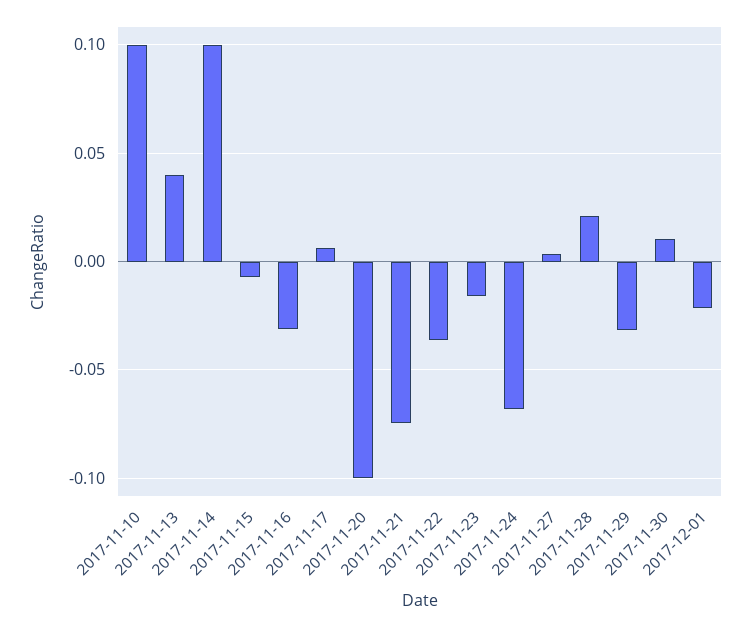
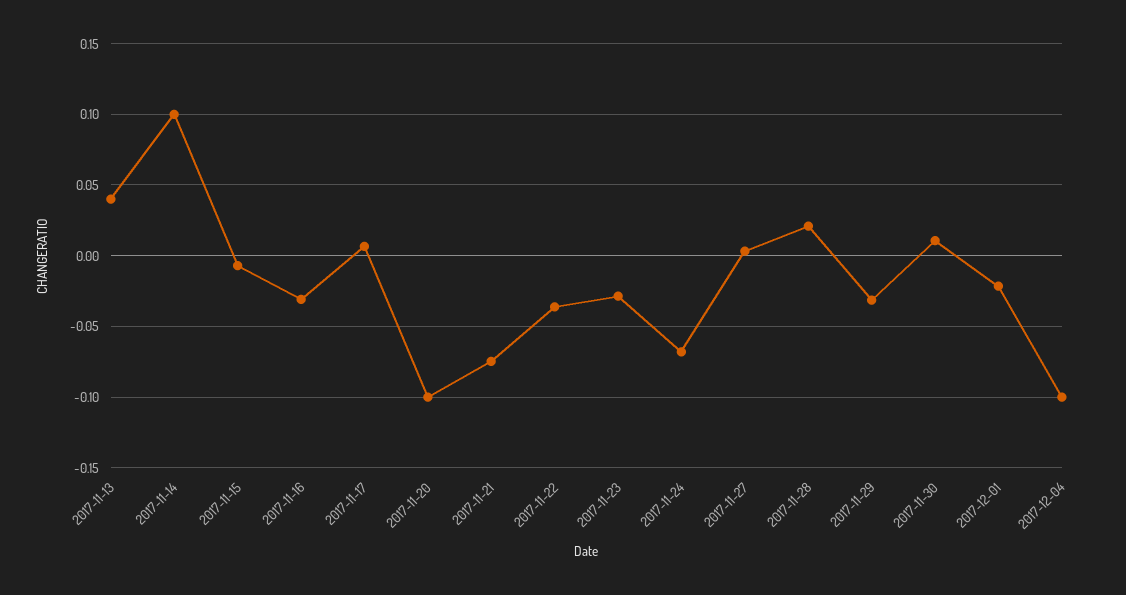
2017-11-10: 0.1 -> none
2017-11-23: -0.015 -> -0.03
2017-12-04: none -> -0.1

